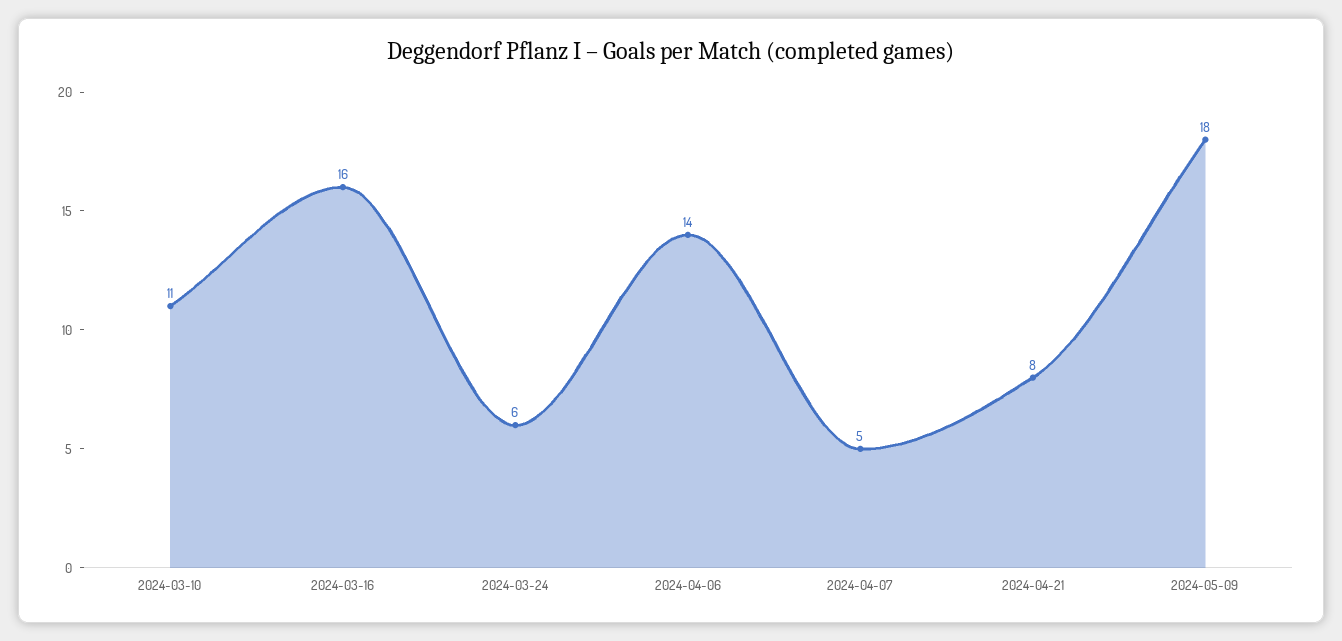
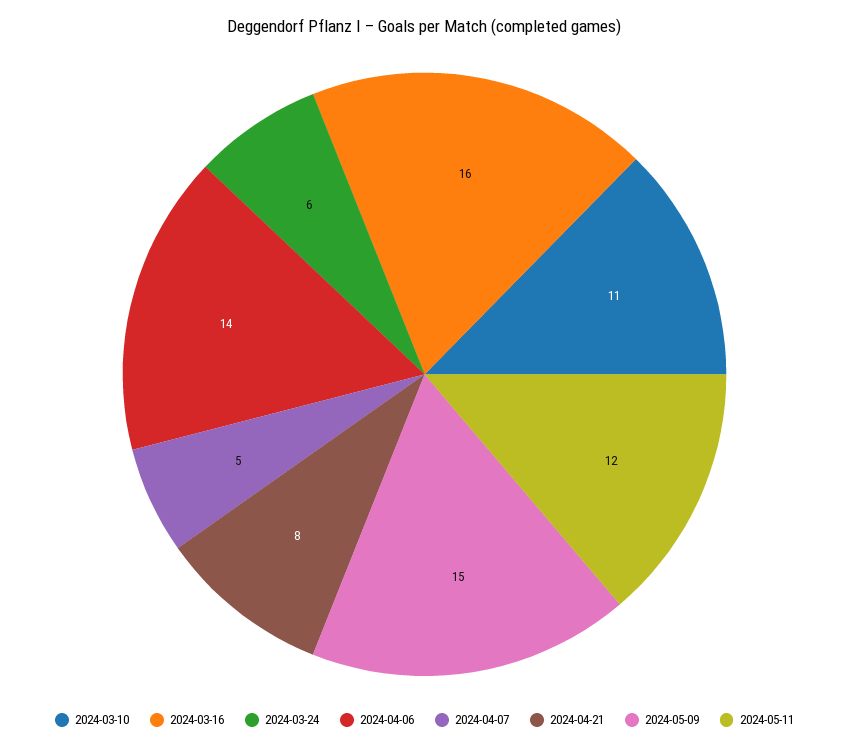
2024-05-09: 18 -> 15
2024-05-11: none -> 12

